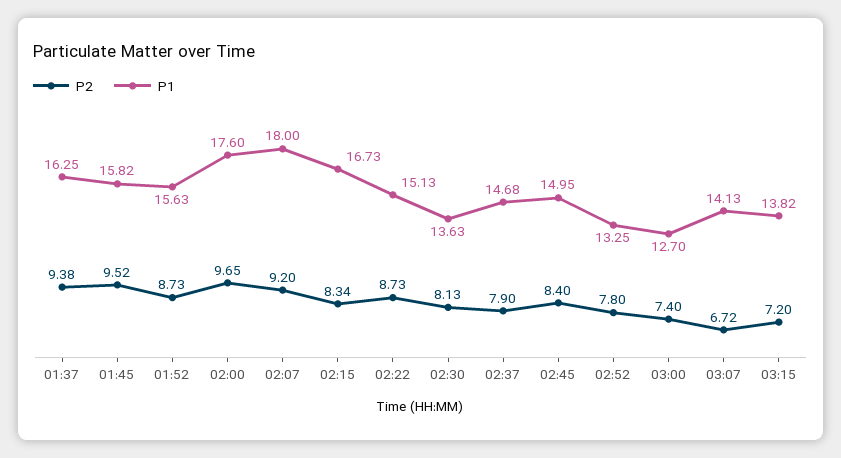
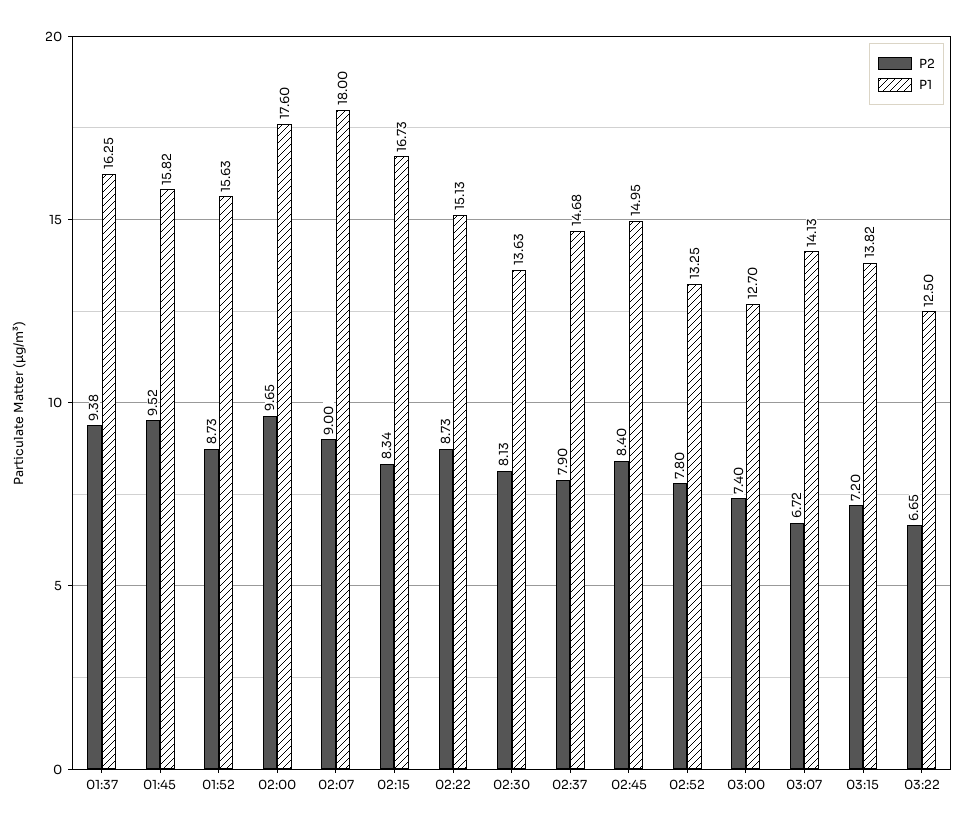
P2, 02:07: 9.2 -> 9
P2, 03:22: none -> 6.65
P1, 03:22: none -> 12.5

